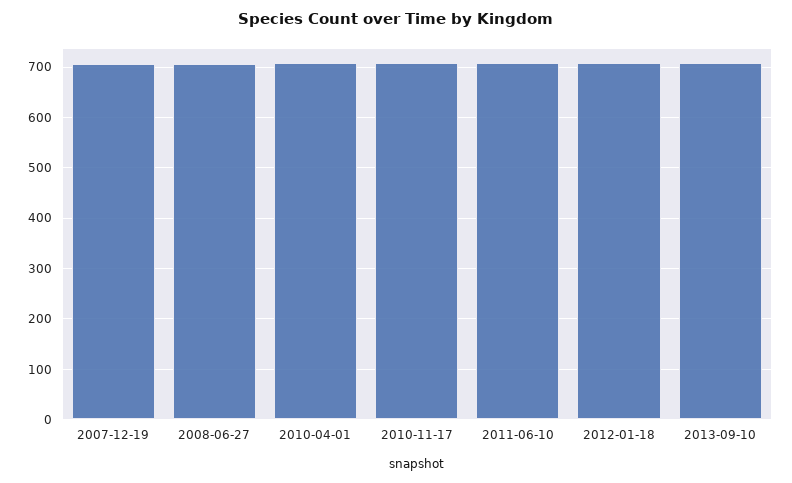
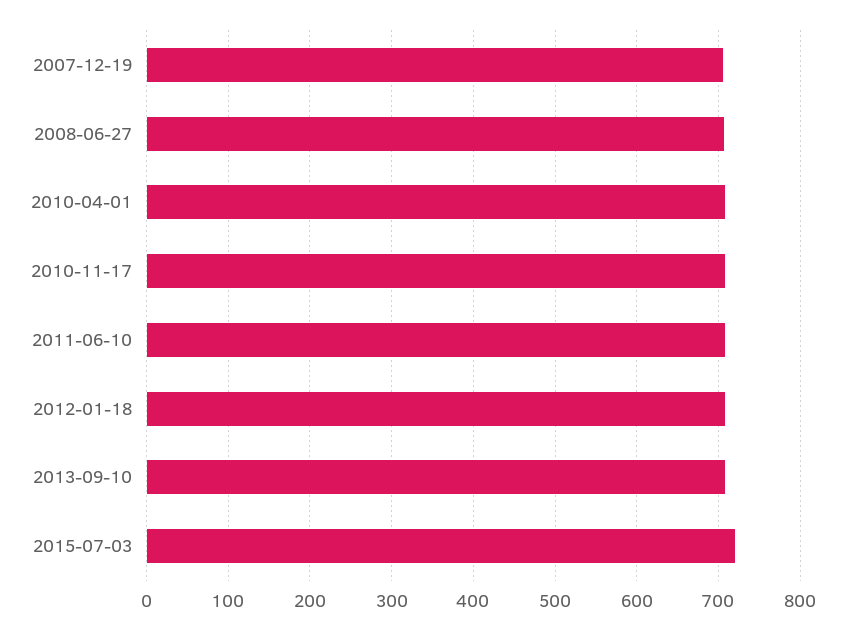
2015-07-03: none -> 720

